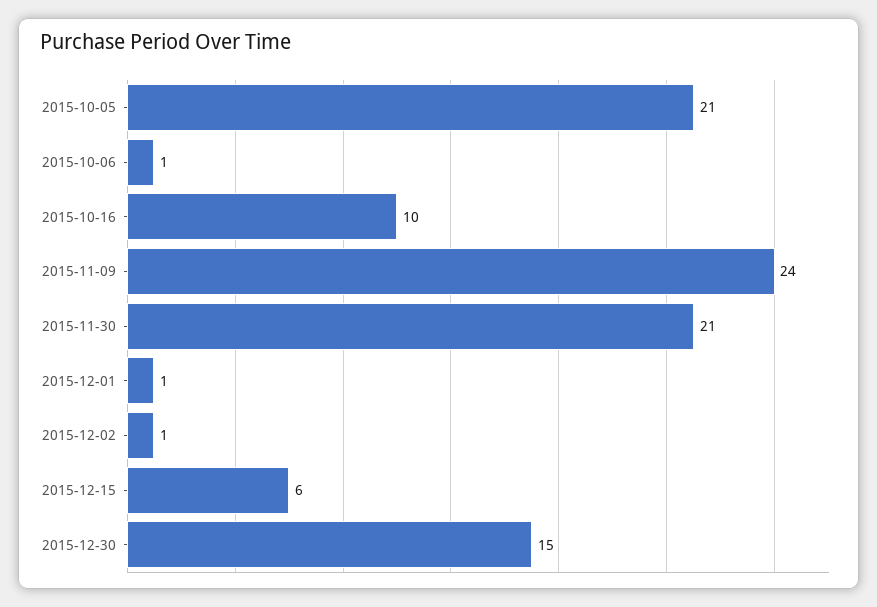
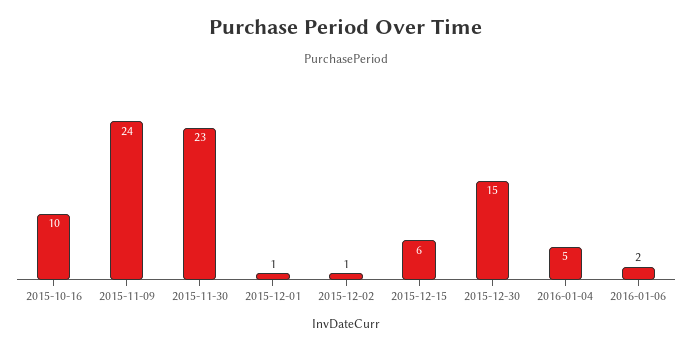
2015-10-05: 21 -> none
2015-10-06: 1 -> none
2015-11-30: 21 -> 23
2016-01-04: none -> 5
2016-01-06: none -> 2

